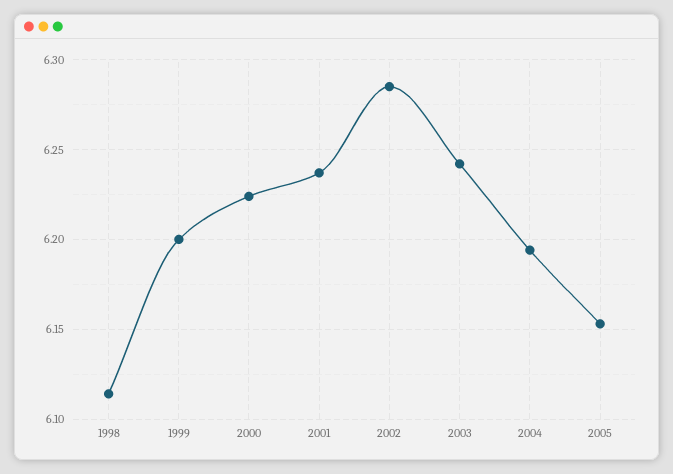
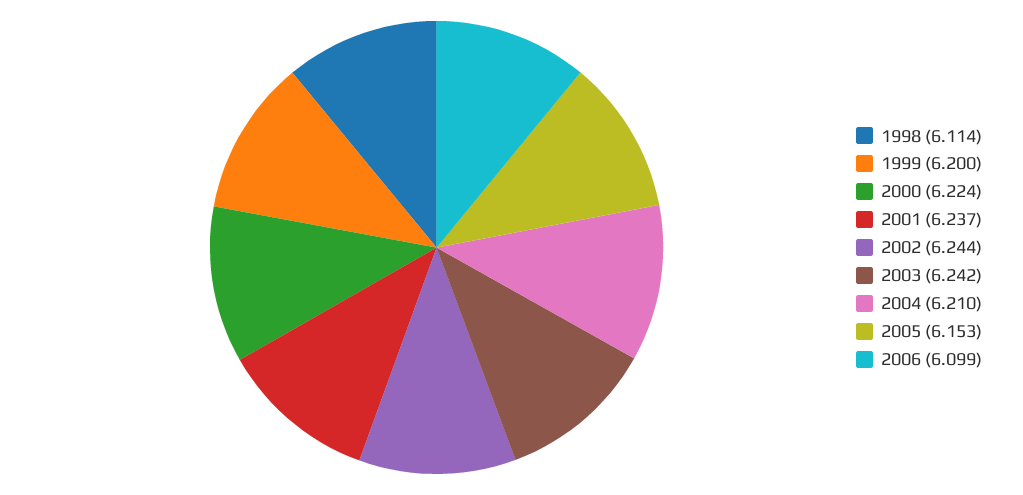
2002: 6.285 -> 6.244
2004: 6.195 -> 6.21
2006: none -> 6.099

